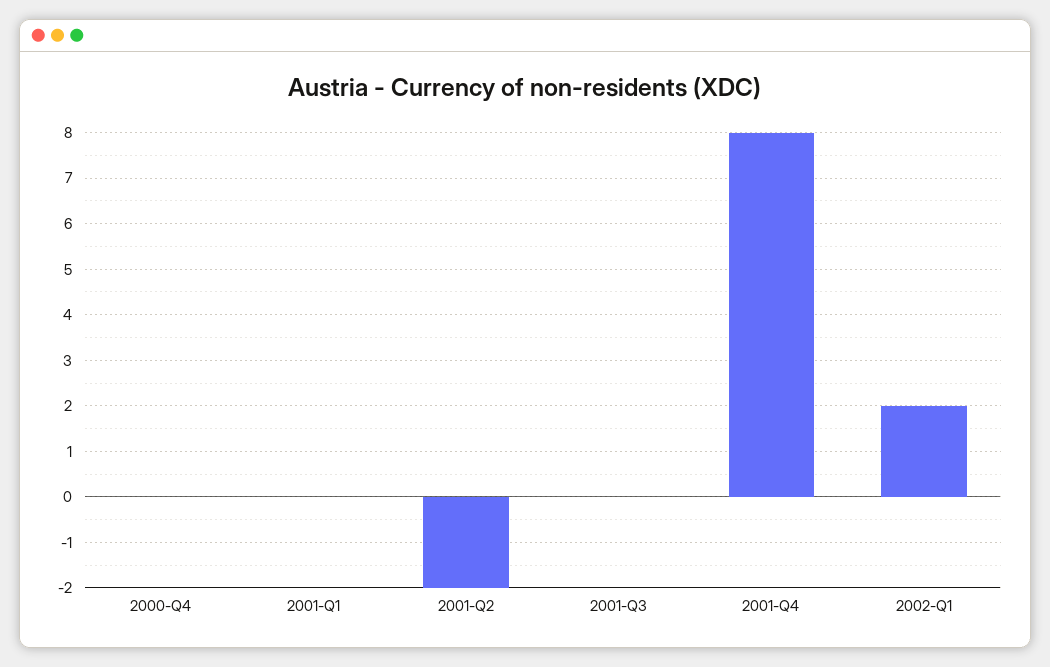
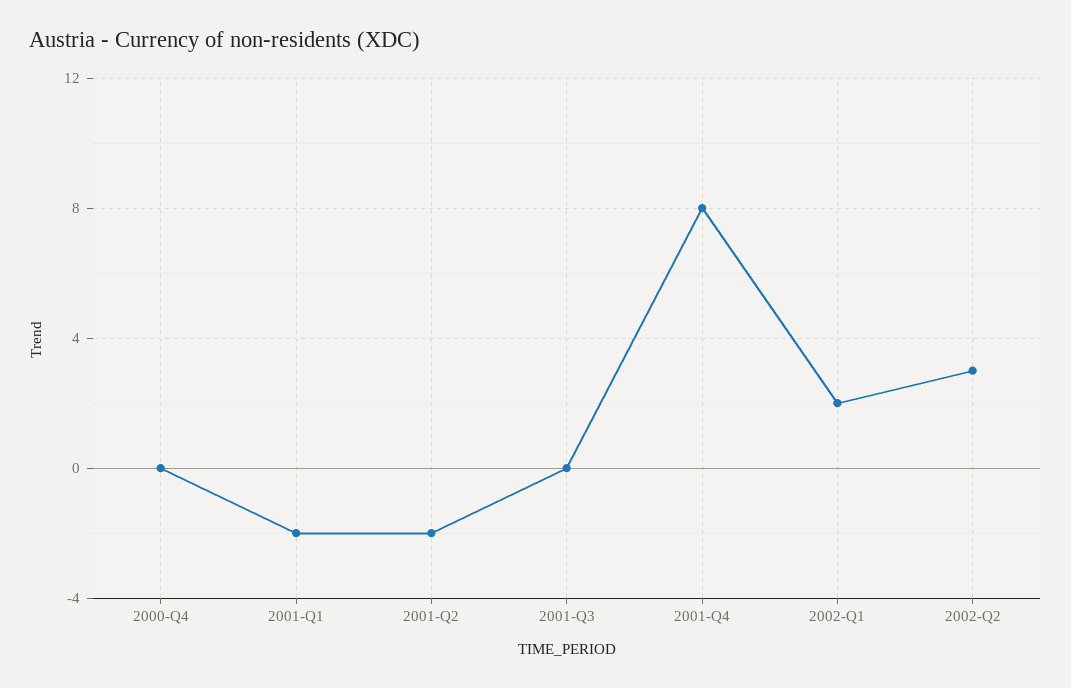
2001-Q1: 0 -> -2
2002-Q2: none -> 3

